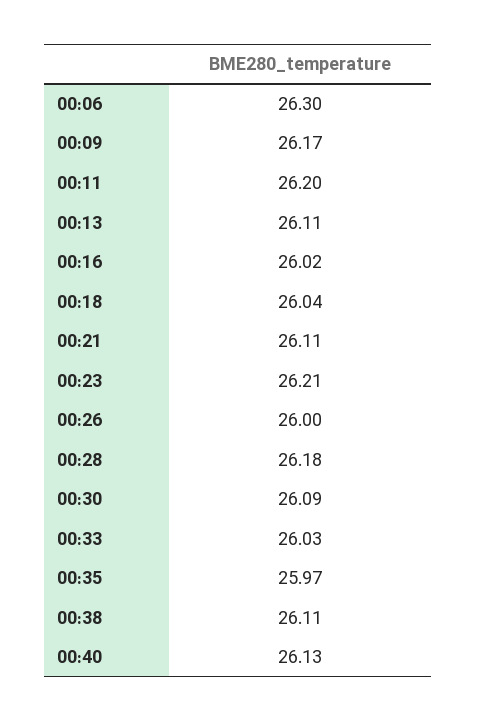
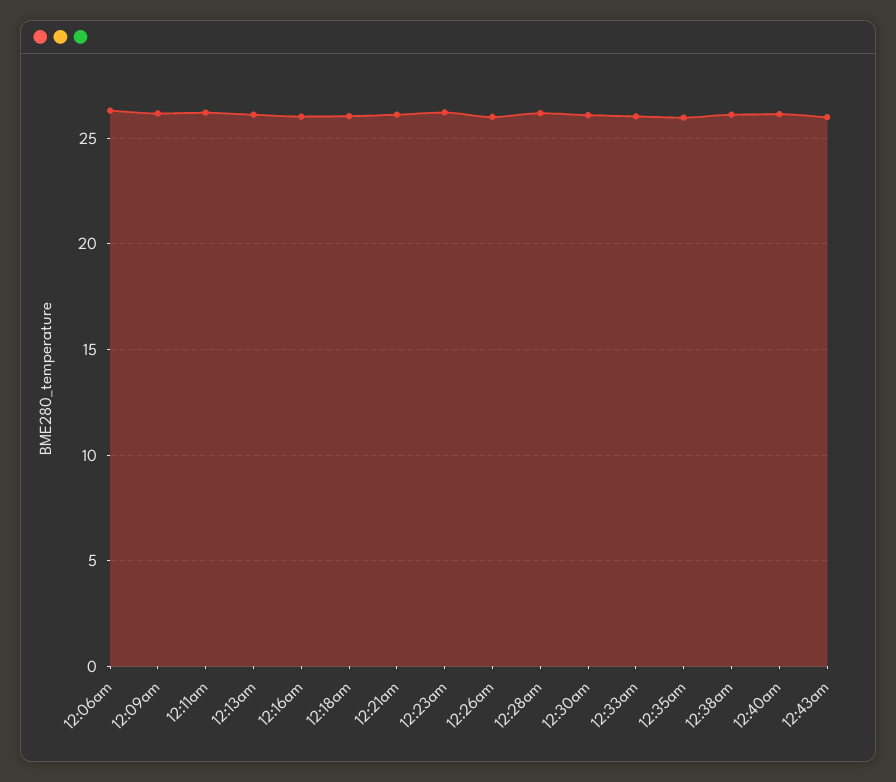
12:43am: none -> 26

